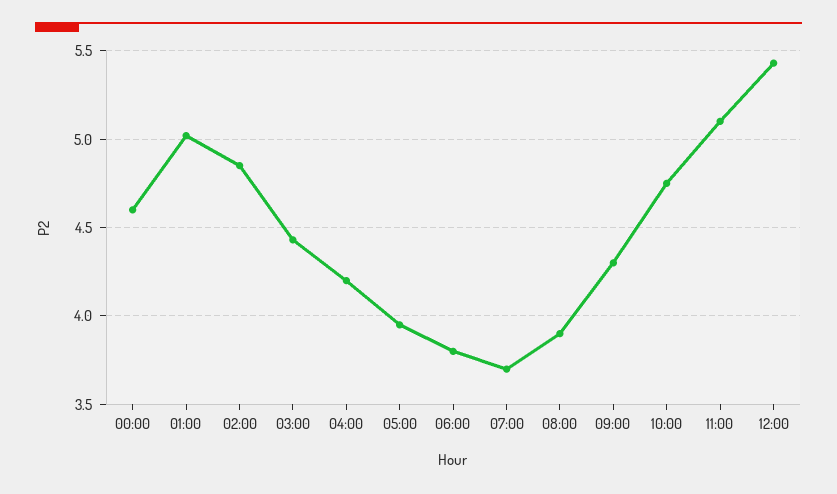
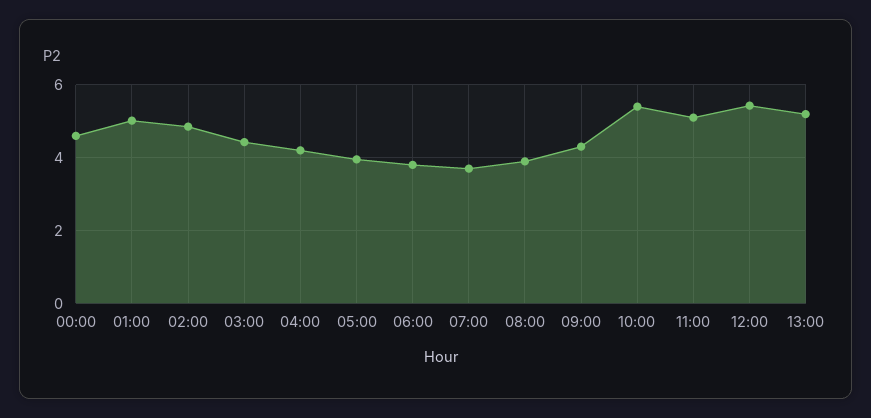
10:00: 4.75 -> 5.4
13:00: none -> 5.2

